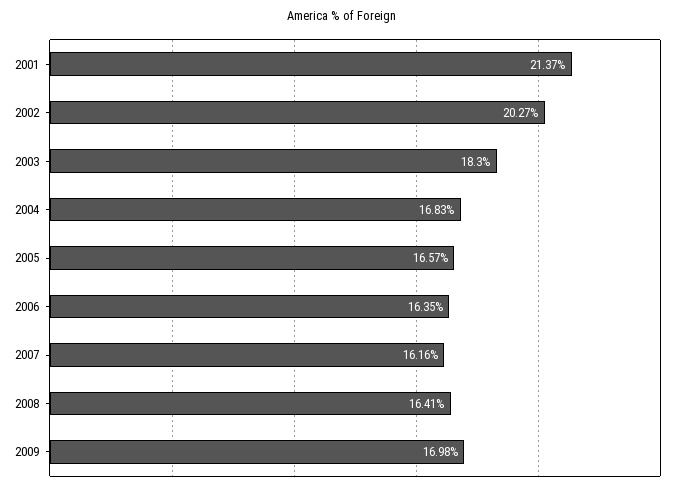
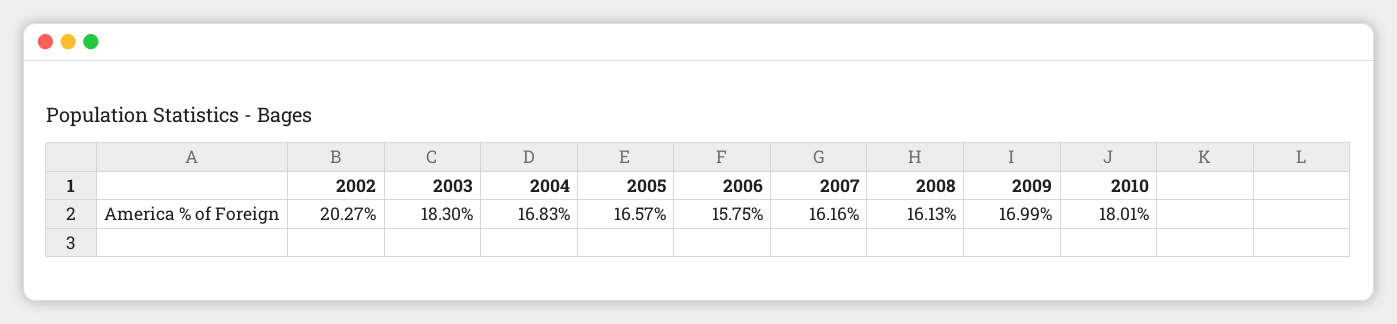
2001: 21.37 -> none
2006: 16.35 -> 15.75
2008: 16.41 -> 16.13
2009: 16.98 -> 16.99
2010: none -> 18.01

